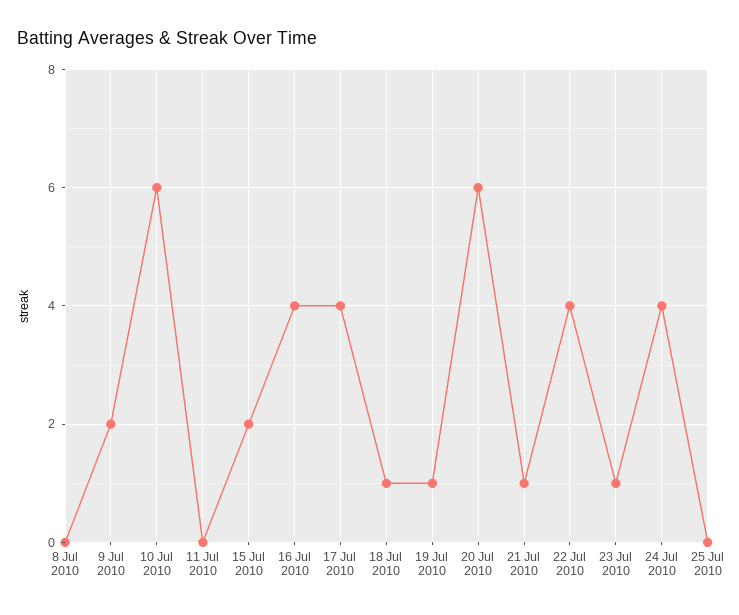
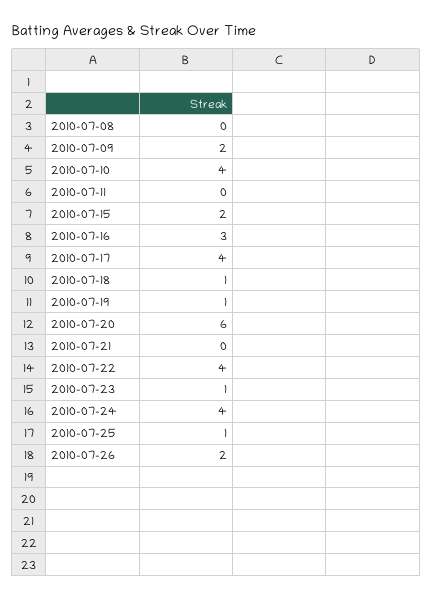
10 Jul 2010: 6 -> 4
16 Jul 2010: 4 -> 3
21 Jul 2010: 1 -> 0
25 Jul 2010: 0 -> 1
2010-07-26: none -> 2

